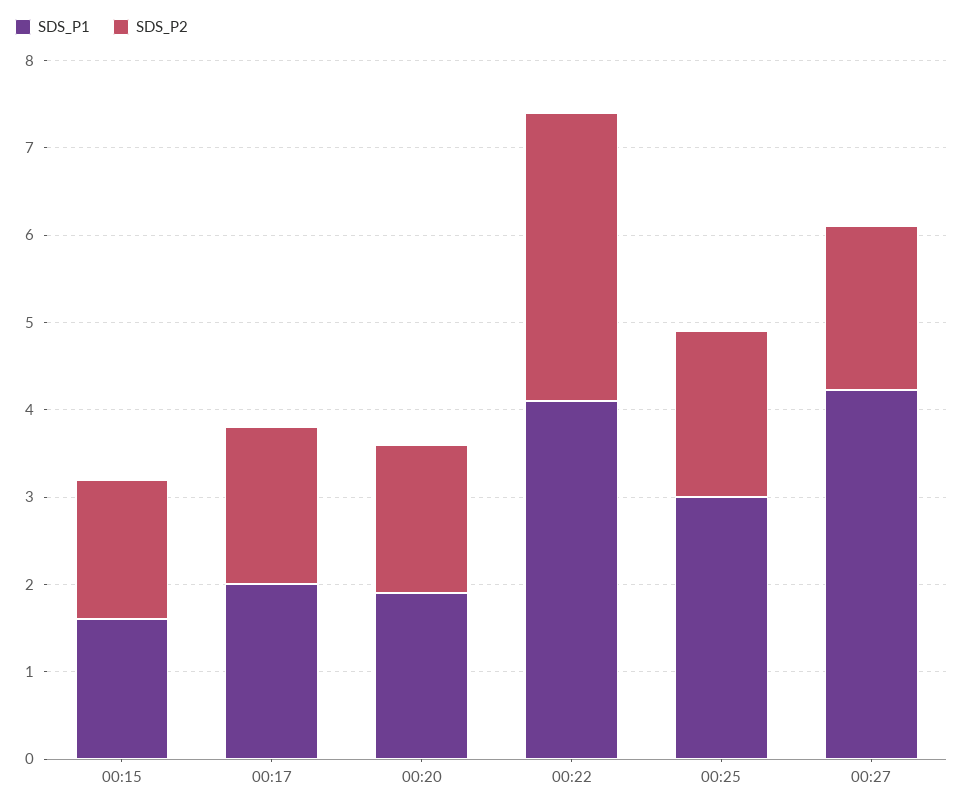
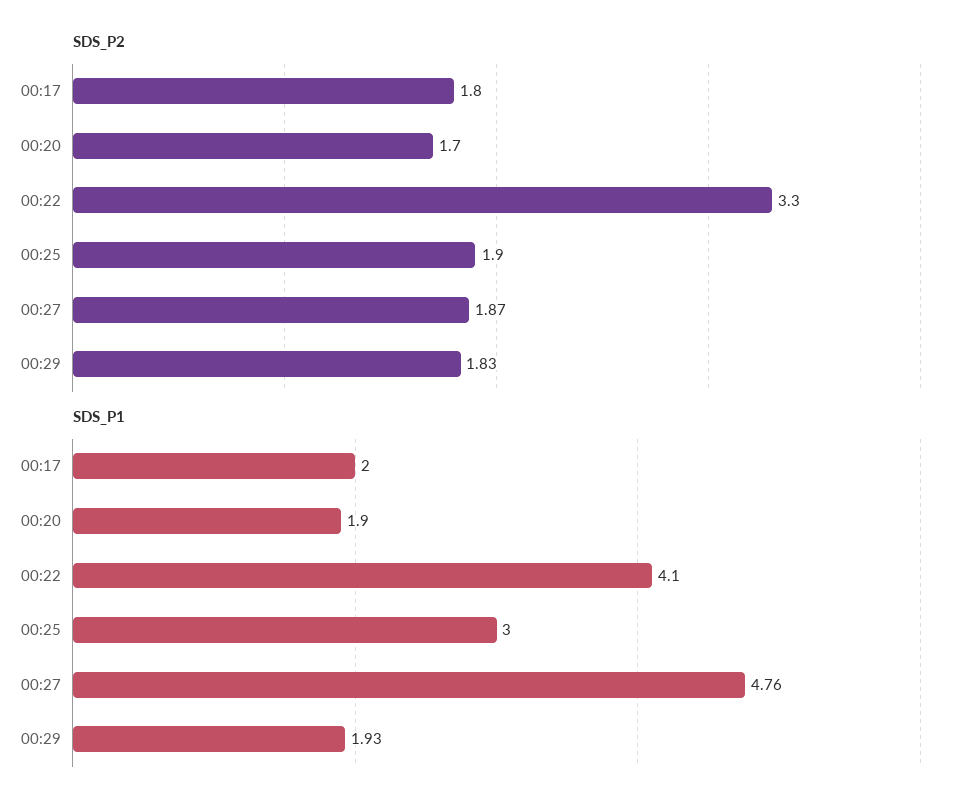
SDS_P1, 00:15: 1.6 -> none
SDS_P2, 00:15: 1.6 -> none
SDS_P1, 00:27: 4.2 -> 4.76
SDS_P2, 00:29: none -> 1.83
SDS_P1, 00:29: none -> 1.93

